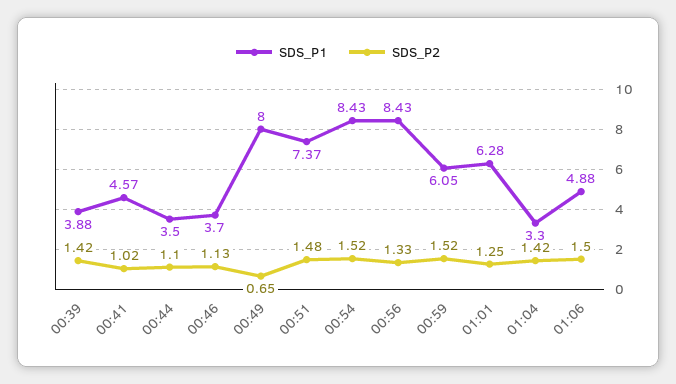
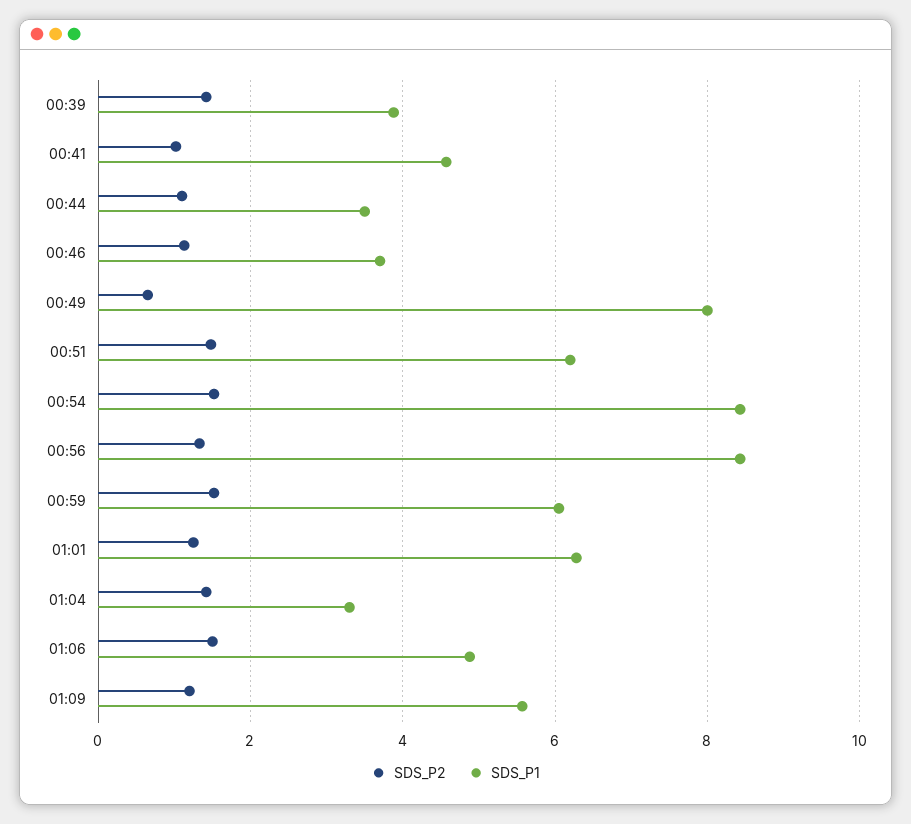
SDS_P1, 00:51: 7.37 -> 6.2
SDS_P2, 01:09: none -> 1.2
SDS_P1, 01:09: none -> 5.6

